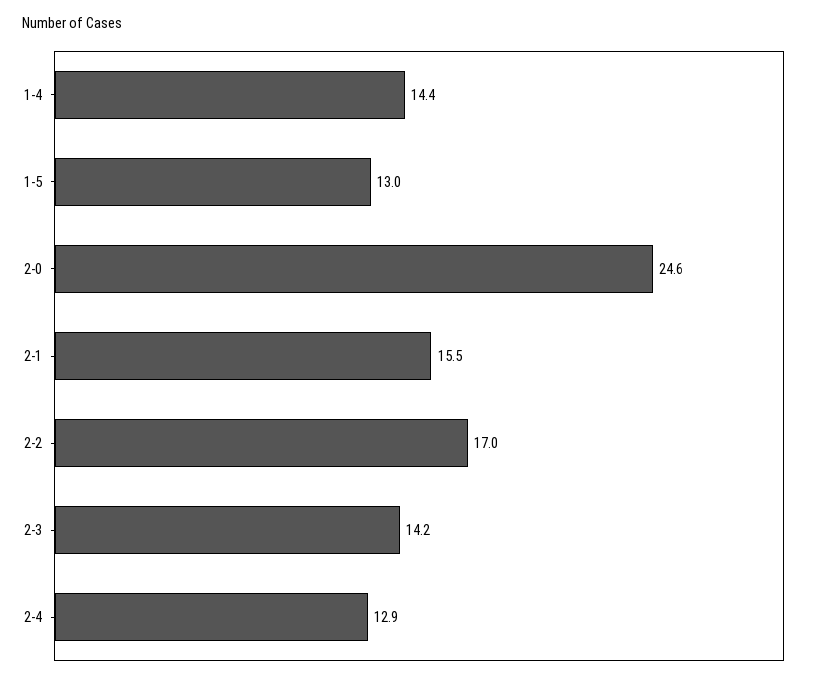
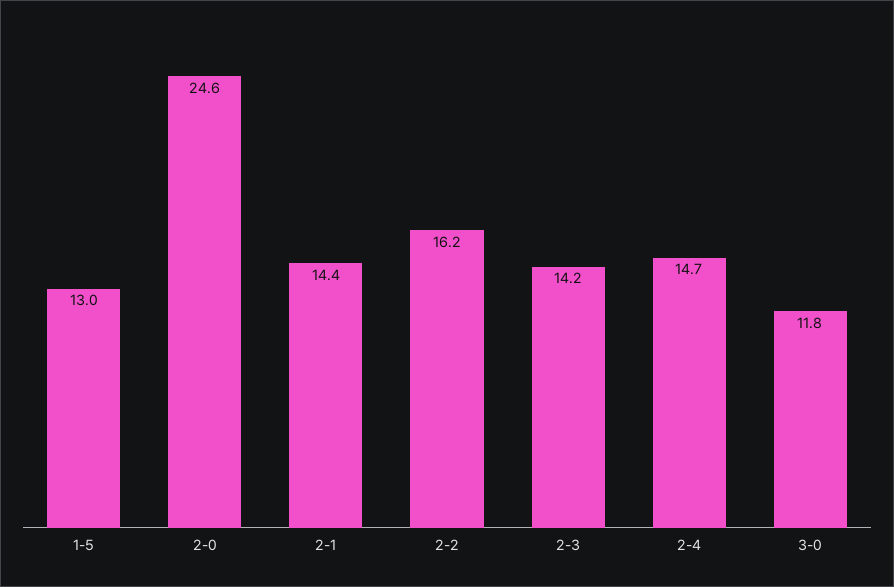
1-4: 14.4 -> none
2-1: 15.5 -> 14.4
2-2: 17 -> 16.2
2-4: 12.9 -> 14.7
3-0: none -> 11.8

